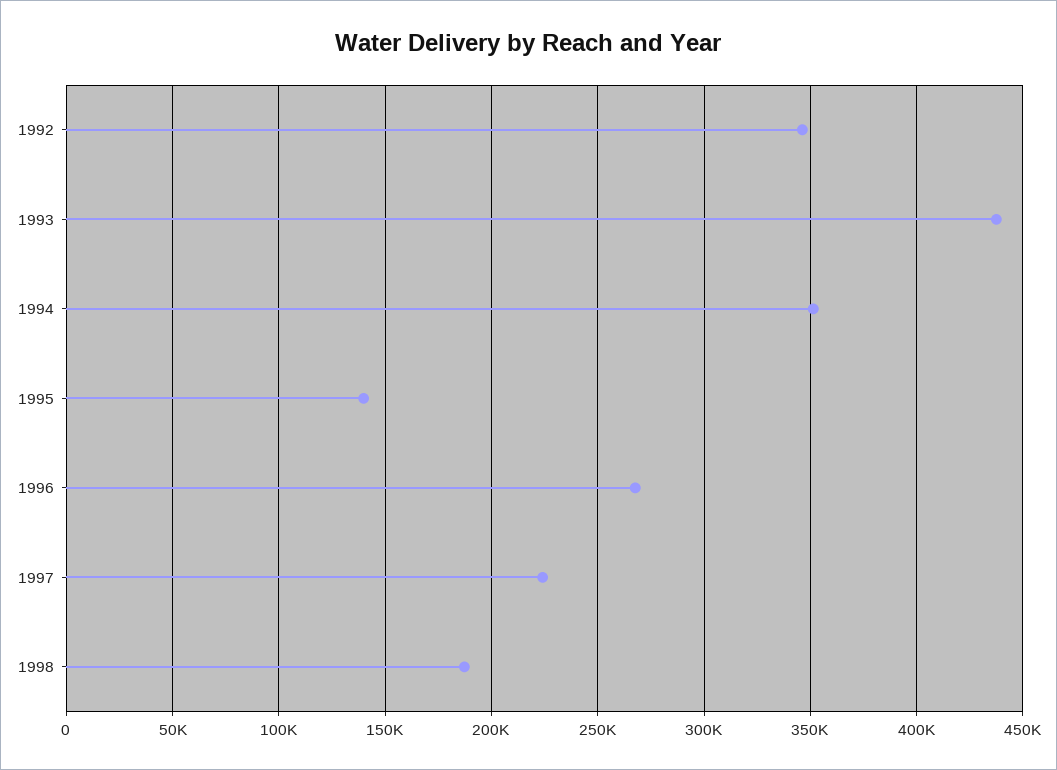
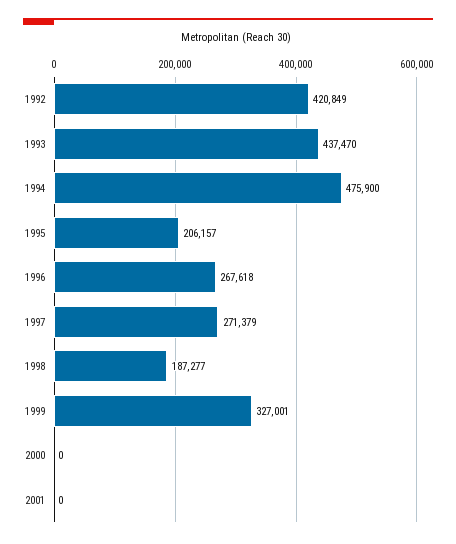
1992: 345000 -> 420849
1994: 350000 -> 475900
1995: 140000 -> 206157
1997: 225000 -> 271379
1999: none -> 327001
2000: none -> 0
2001: none -> 0

